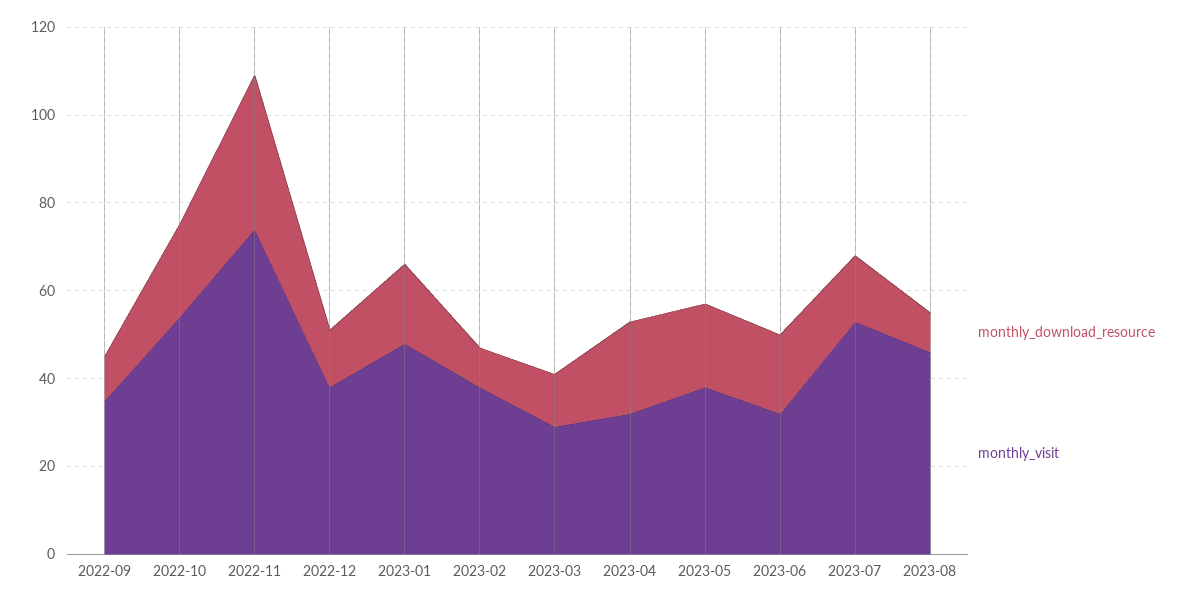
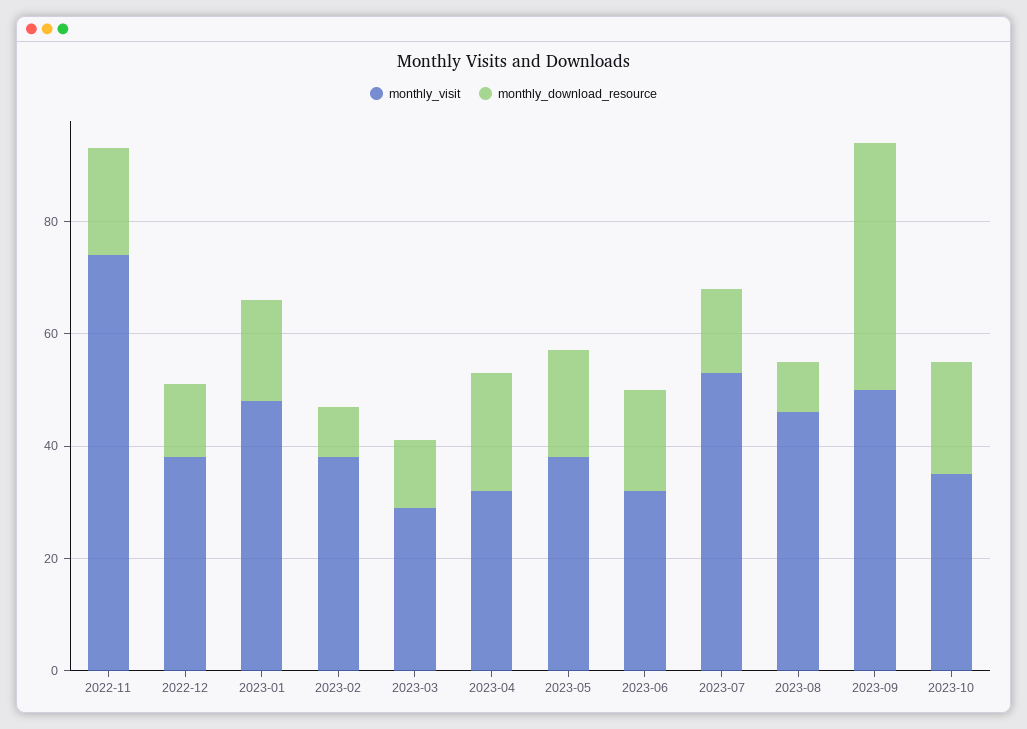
monthly_download_resource, 2022-09: 10 -> none
monthly_visit, 2022-09: 35 -> none
monthly_download_resource, 2022-10: 20 -> none
monthly_visit, 2022-10: 55 -> none
monthly_download_resource, 2022-11: 35 -> 20
monthly_visit, 2023-09: none -> 50
monthly_download_resource, 2023-09: none -> 45
monthly_visit, 2023-10: none -> 35
monthly_download_resource, 2023-10: none -> 20

